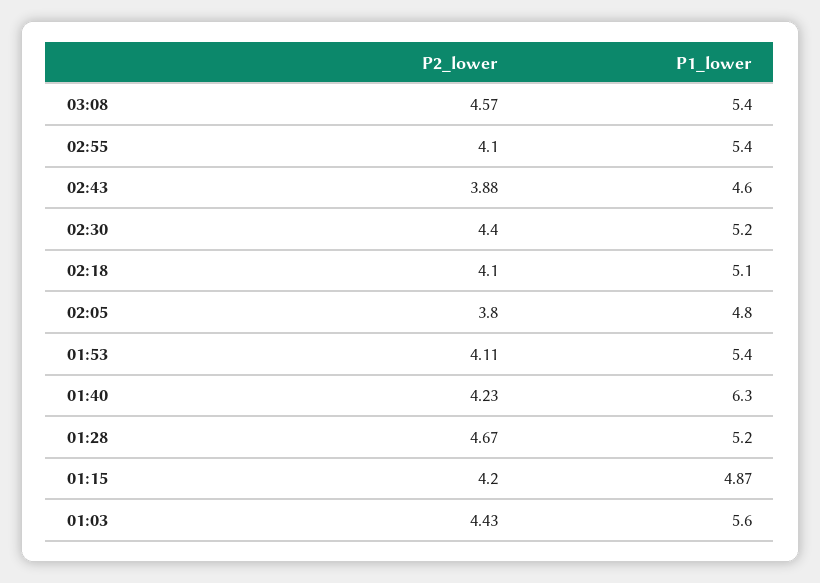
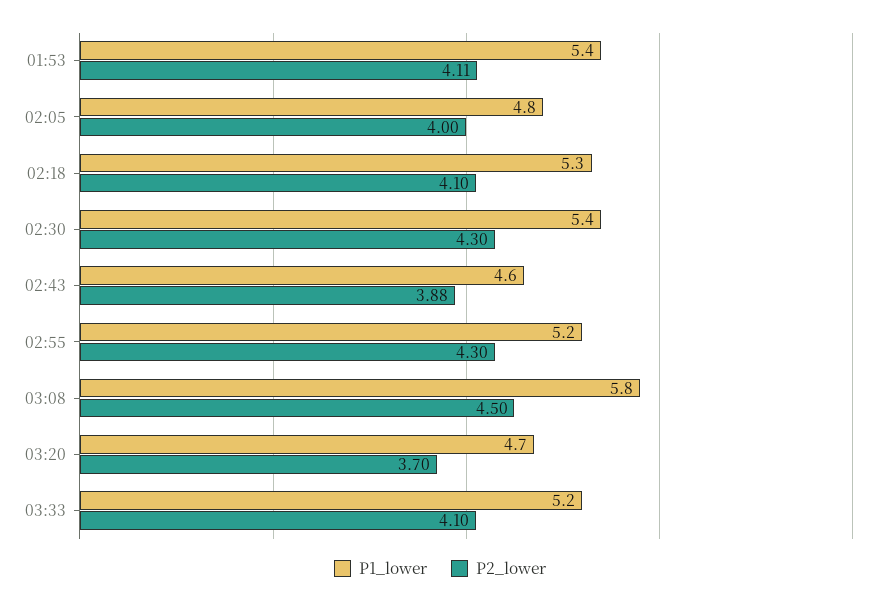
P2_lower, 03:08: 4.57 -> 4.5
P1_lower, 03:08: 5.4 -> 5.8
P2_lower, 02:55: 4.1 -> 4.3
P1_lower, 02:55: 5.4 -> 5.2
P2_lower, 02:30: 4.4 -> 4.3
P1_lower, 02:30: 5.2 -> 5.4
P1_lower, 02:18: 5.1 -> 5.3
P2_lower, 02:05: 3.8 -> 4
P2_lower, 01:40: 4.23 -> none
P1_lower, 01:40: 6.3 -> none
P2_lower, 01:28: 4.67 -> none
P1_lower, 01:28: 5.2 -> none
P2_lower, 01:15: 4.2 -> none
P1_lower, 01:15: 4.87 -> none
P2_lower, 01:03: 4.43 -> none
P1_lower, 01:03: 5.6 -> none
P1_lower, 03:20: none -> 4.7
P2_lower, 03:20: none -> 3.7
P1_lower, 03:33: none -> 5.2
P2_lower, 03:33: none -> 4.1

